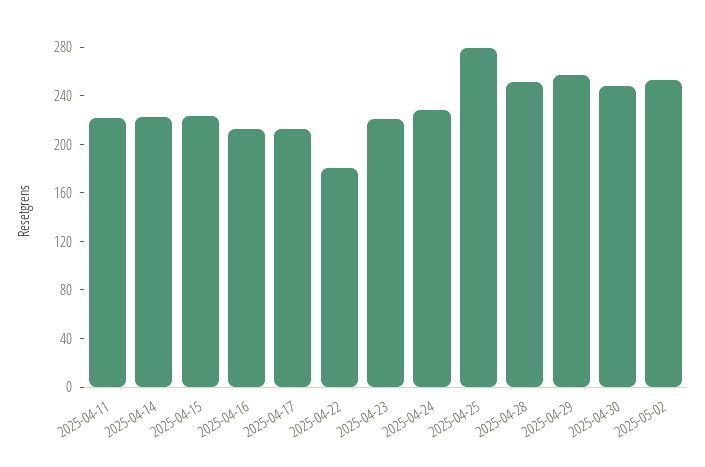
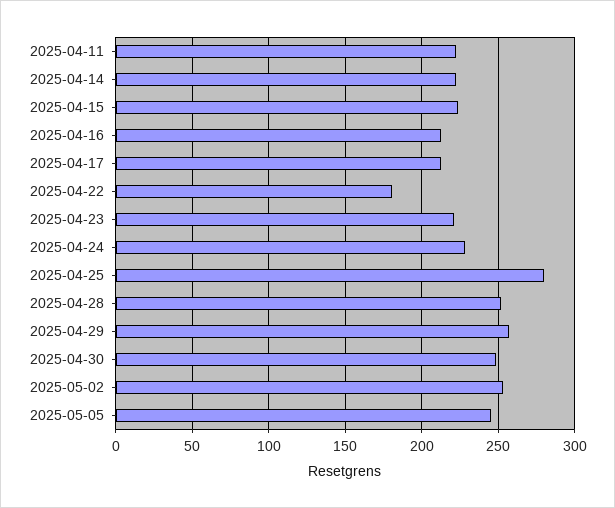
2025-05-05: none -> 245

